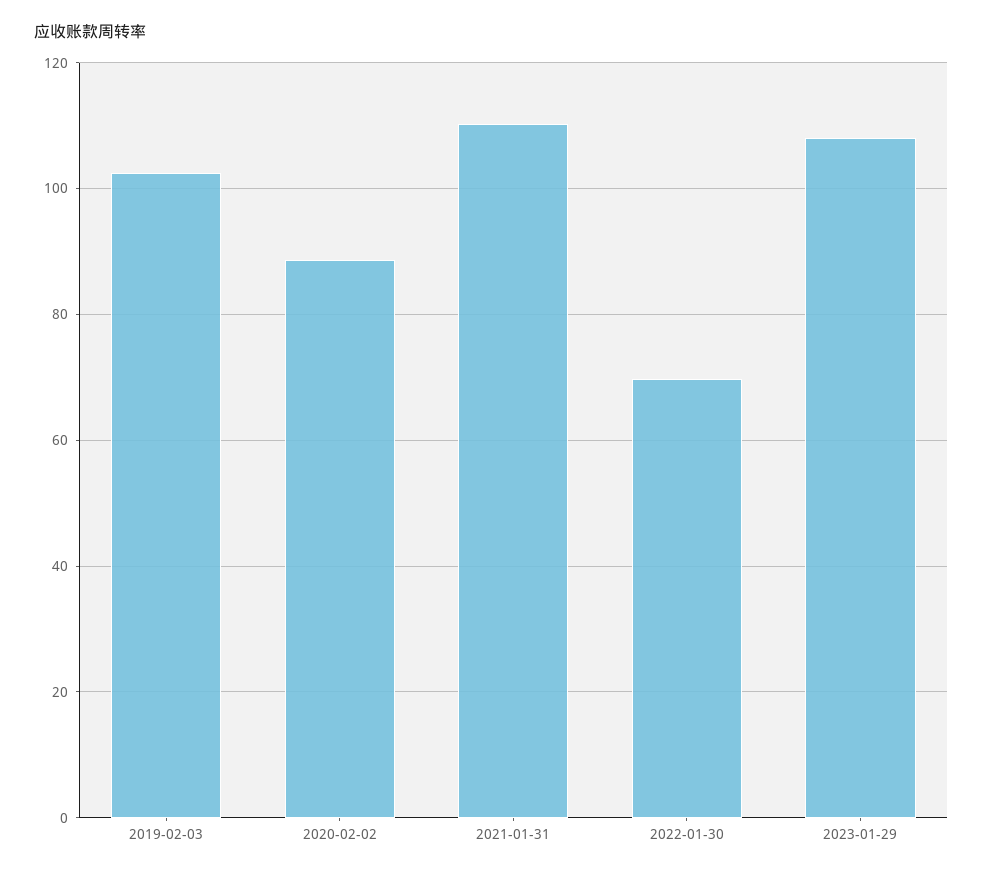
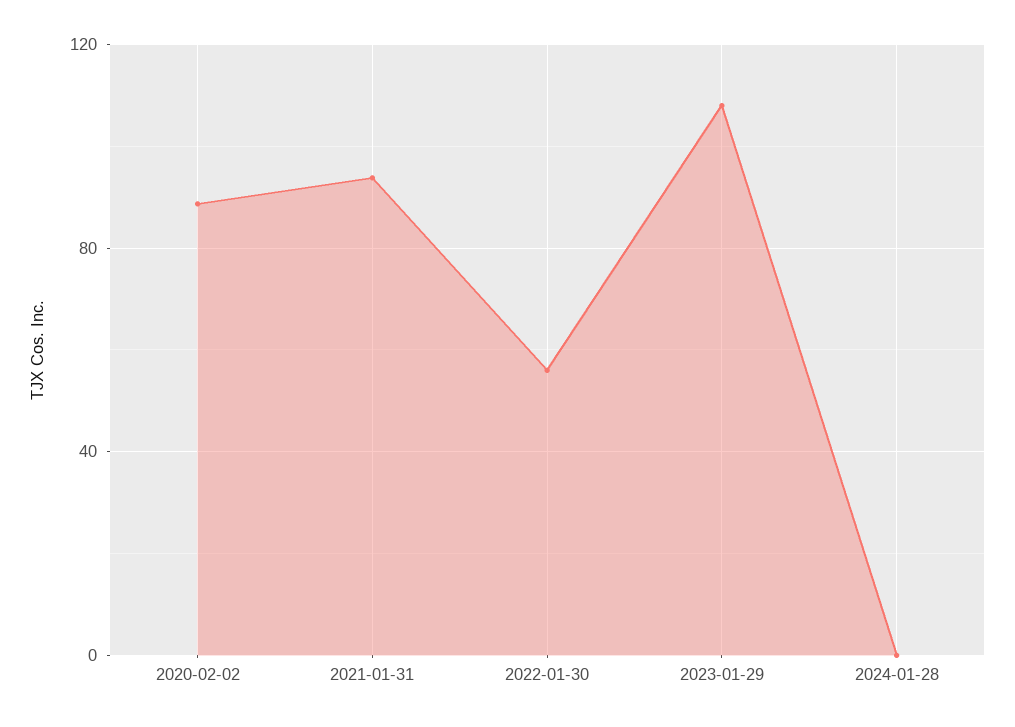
2019-02-03: 102 -> none
2021-01-31: 110 -> 95
2022-01-30: 70 -> 55
2024-01-28: none -> 0

